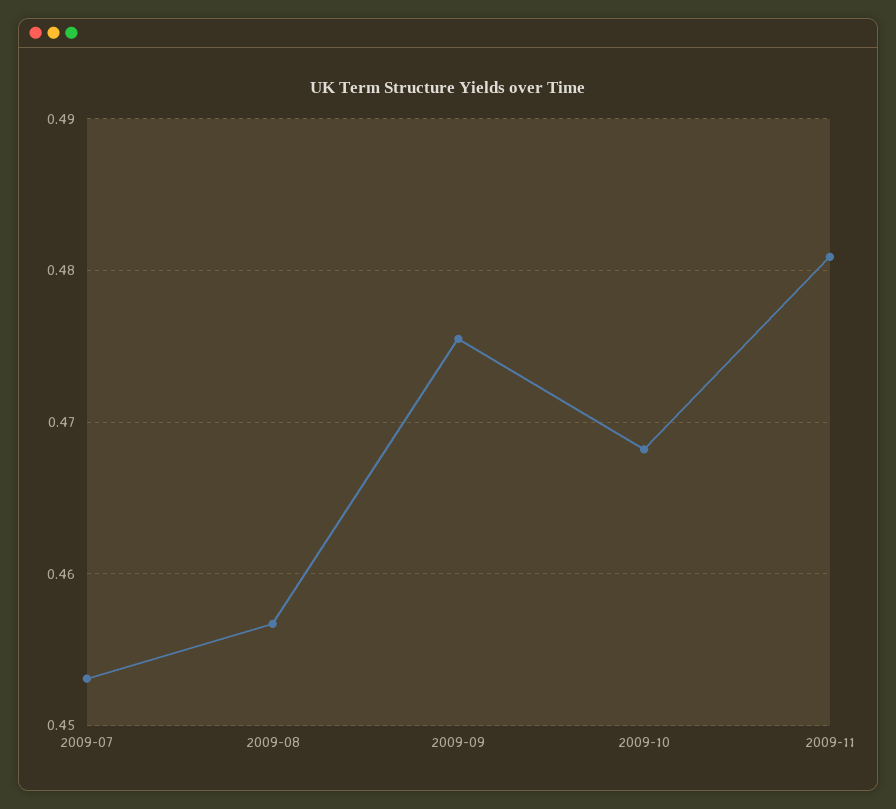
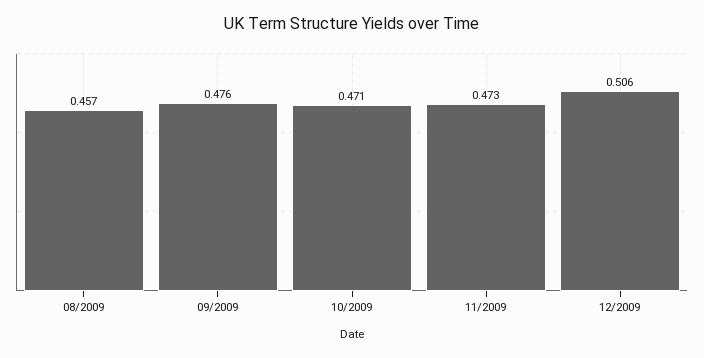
2009-07: 0.453 -> none
2009-10: 0.468 -> 0.471
2009-11: 0.481 -> 0.473
12/2009: none -> 0.506

